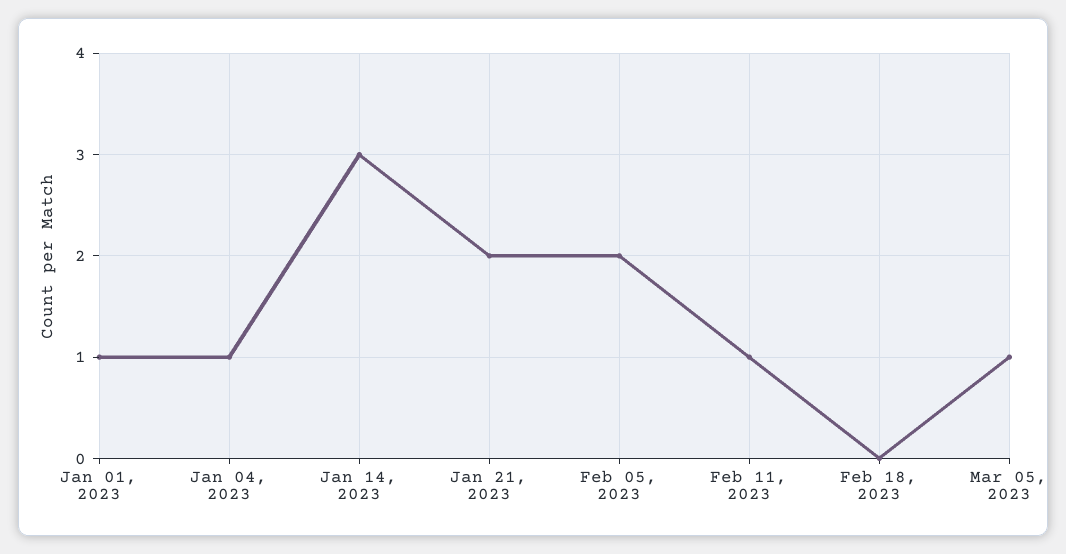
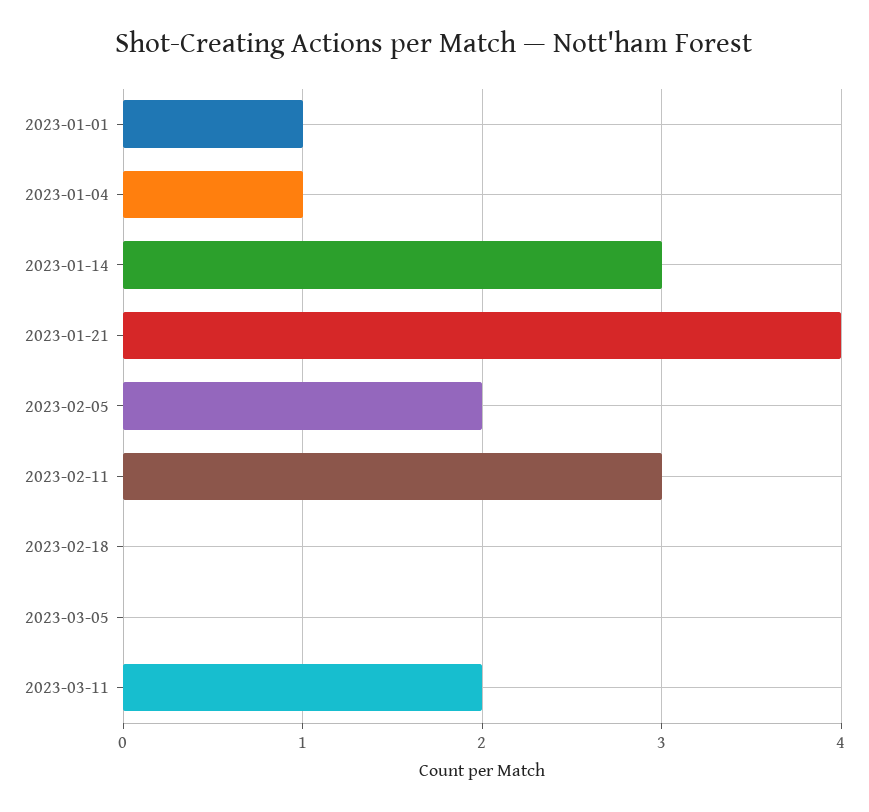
Jan 21, 2023: 2 -> 4
Feb 11, 2023: 1 -> 3
Mar 05, 2023: 1 -> 0
2023-03-11: none -> 2

